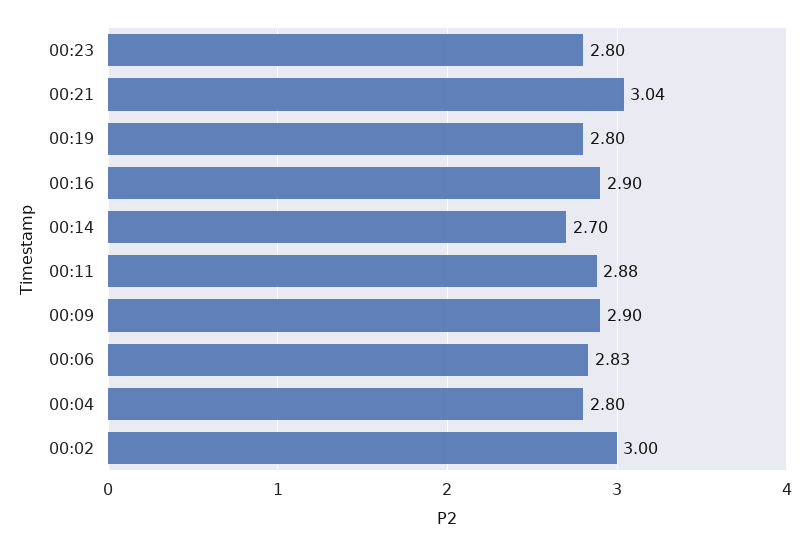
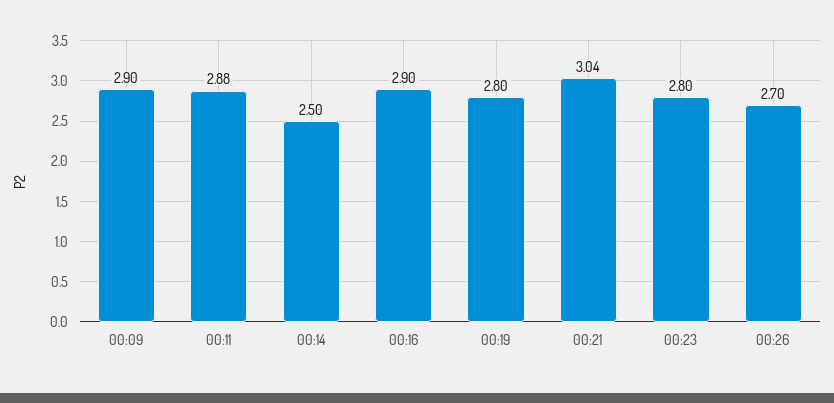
00:14: 2.7 -> 2.5
00:06: 2.83 -> none
00:04: 2.8 -> none
00:02: 3 -> none
00:26: none -> 2.7

